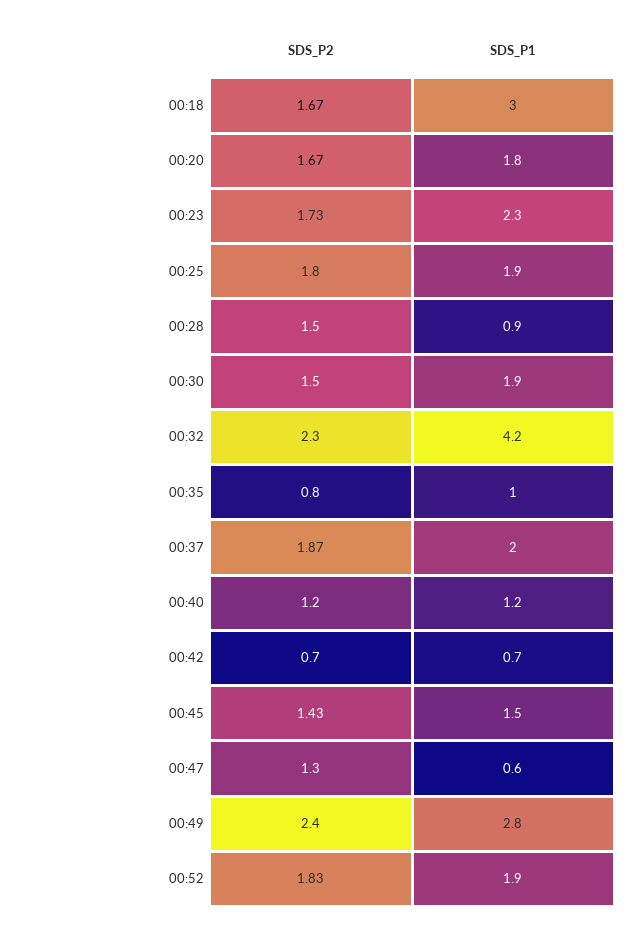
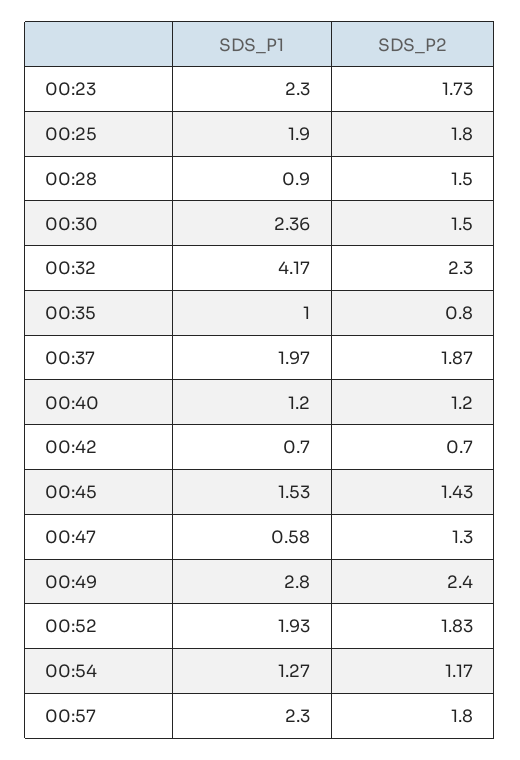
SDS_P2, 00:18: 1.67 -> none
SDS_P1, 00:18: 3 -> none
SDS_P2, 00:20: 1.67 -> none
SDS_P1, 00:20: 1.8 -> none
SDS_P1, 00:30: 1.9 -> 2.36
SDS_P1, 00:54: none -> 1.27
SDS_P2, 00:54: none -> 1.17
SDS_P1, 00:57: none -> 2.3
SDS_P2, 00:57: none -> 1.8

